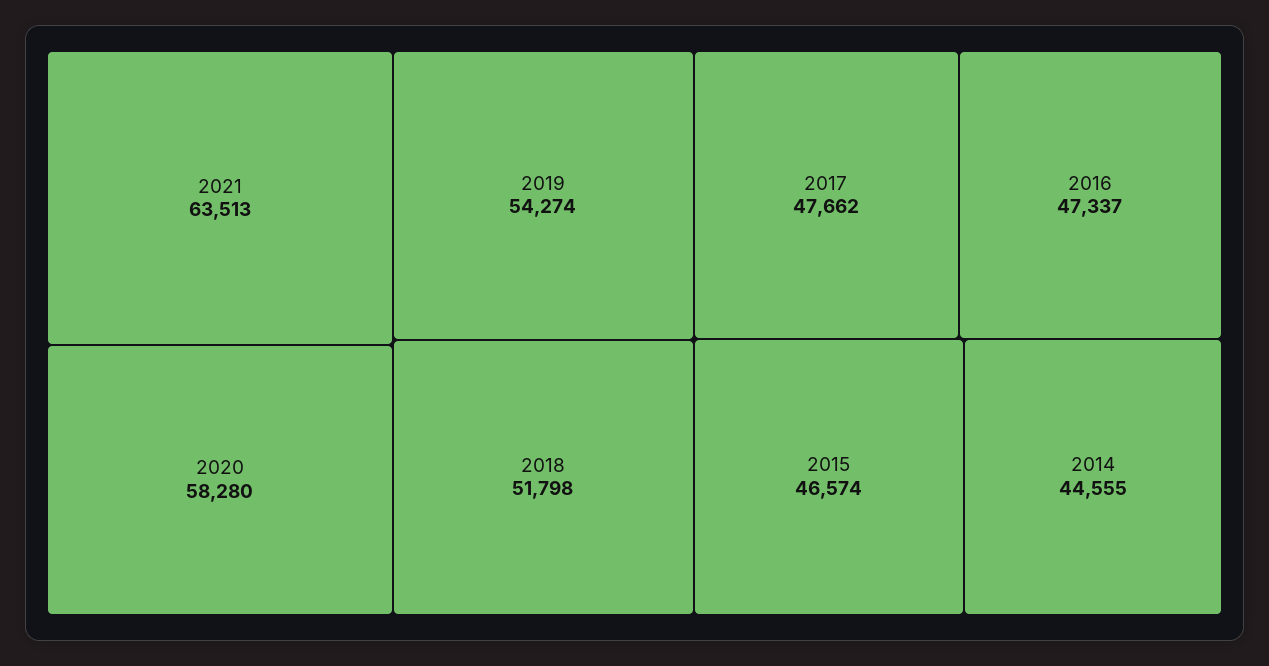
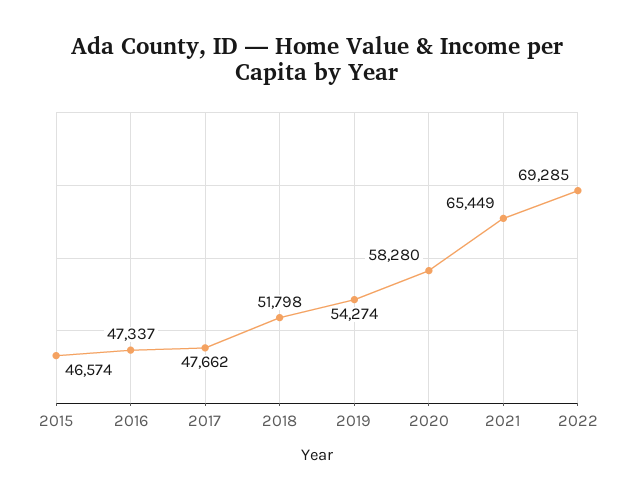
2021: 63513 -> 65449
2014: 44555 -> none
2022: none -> 69285

